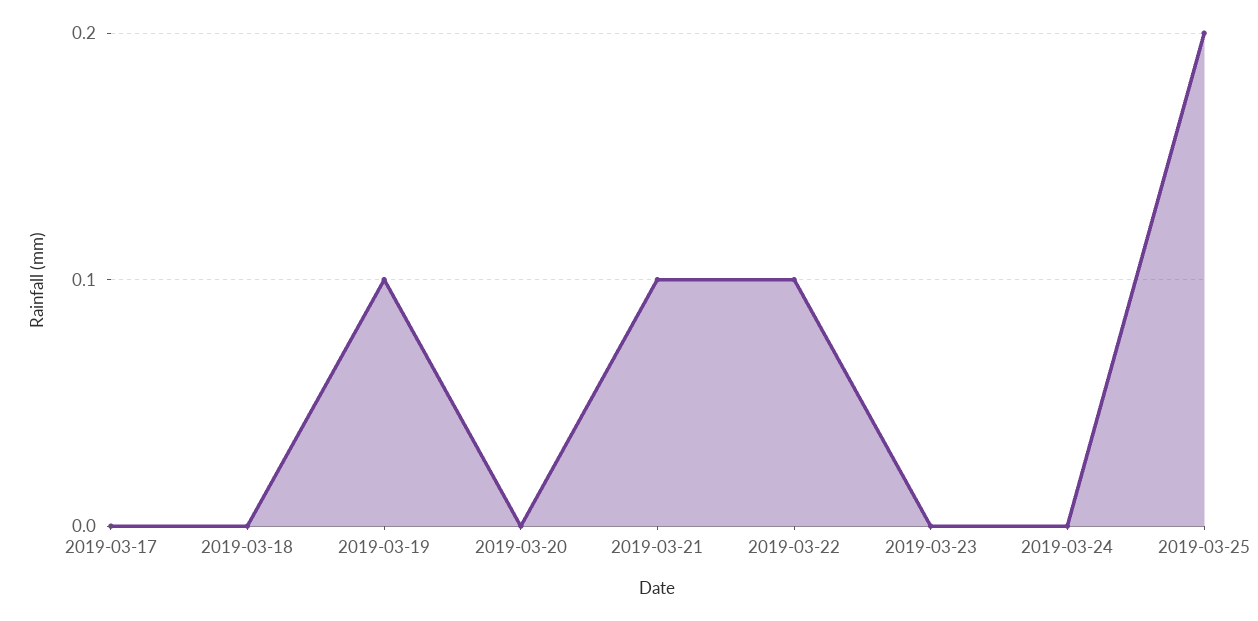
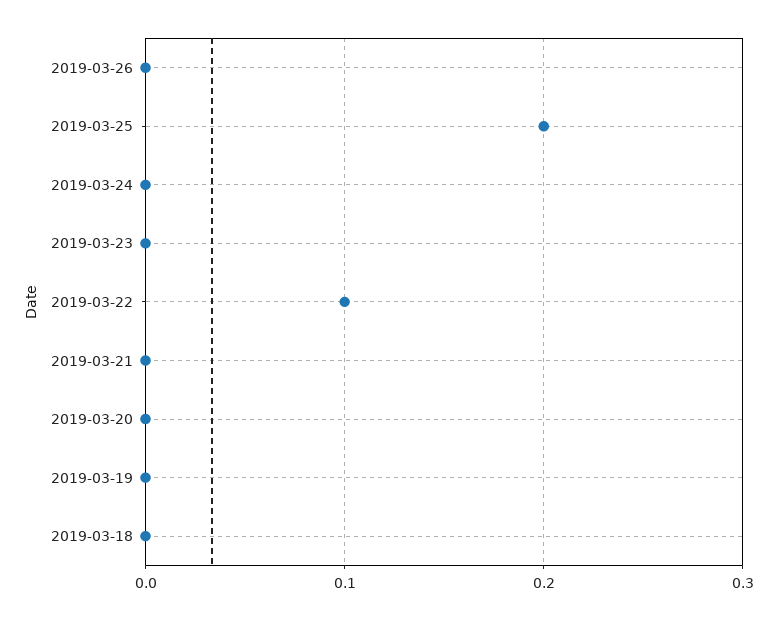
2019-03-17: 0 -> none
2019-03-19: 0.1 -> 0
2019-03-21: 0.1 -> 0
2019-03-26: none -> 0

